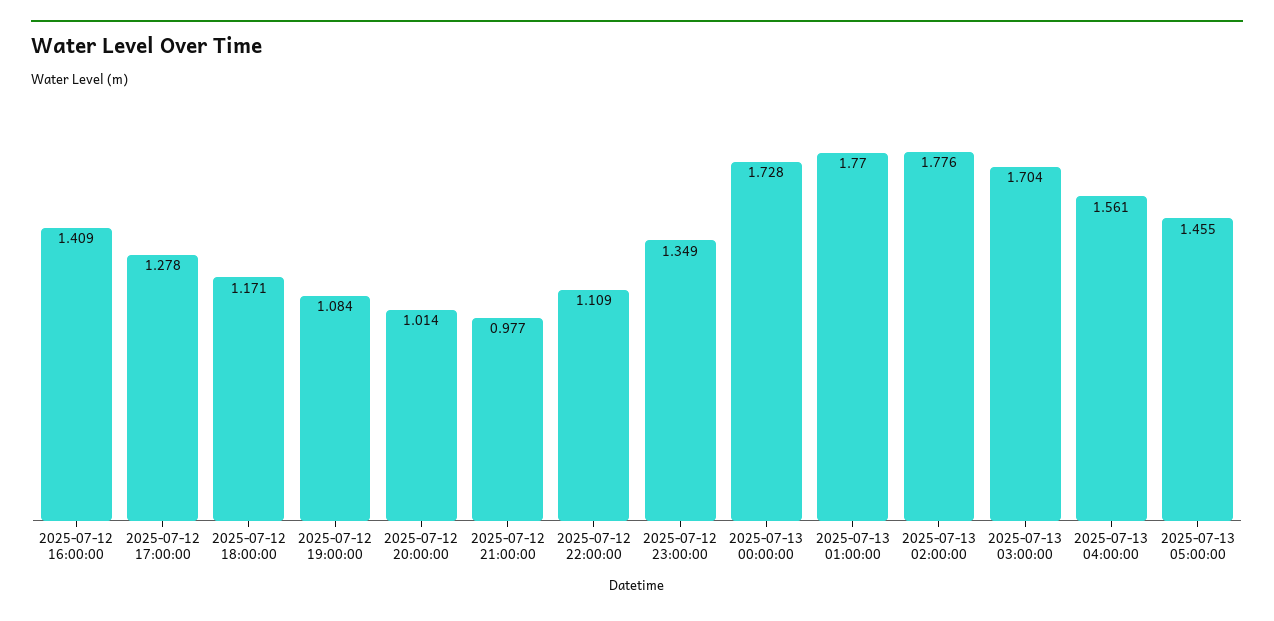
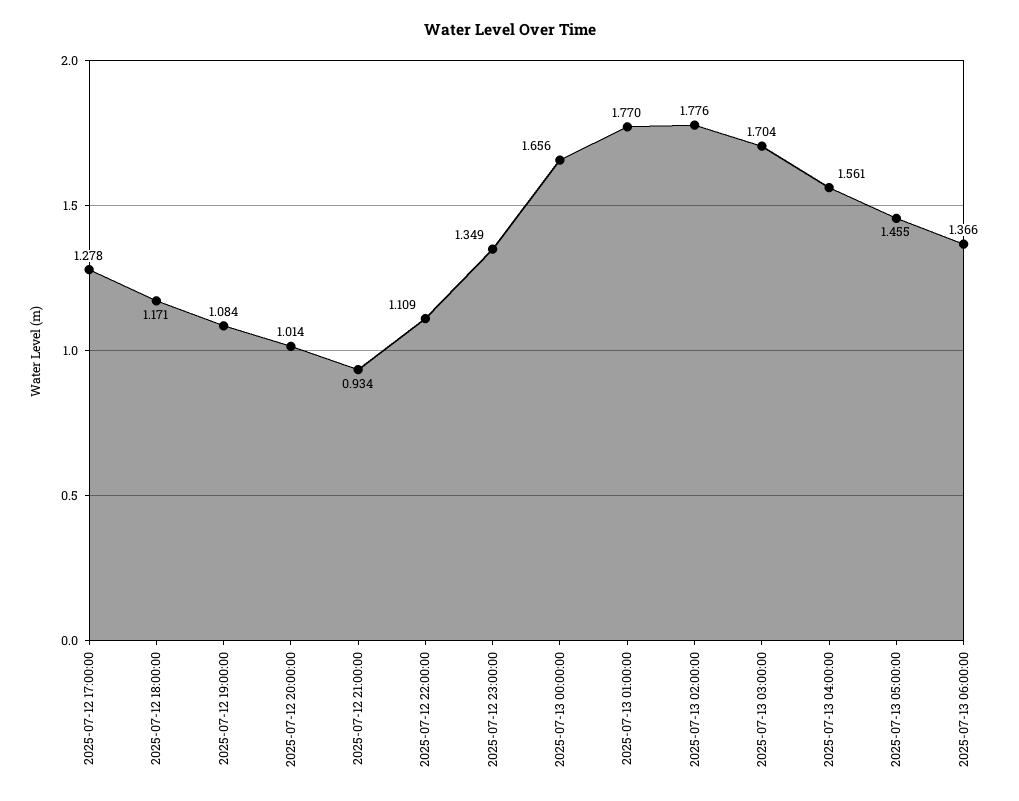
2025-07-12 16:00:00: 1.409 -> none
2025-07-12 21:00:00: 0.977 -> 0.934
2025-07-13 00:00:00: 1.728 -> 1.656
2025-07-13 06:00:00: none -> 1.366

